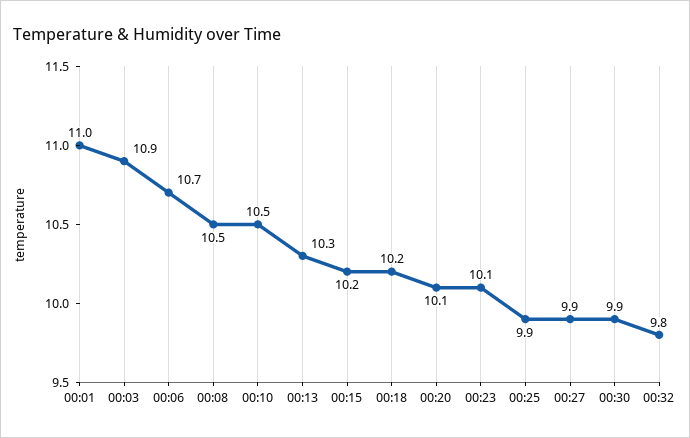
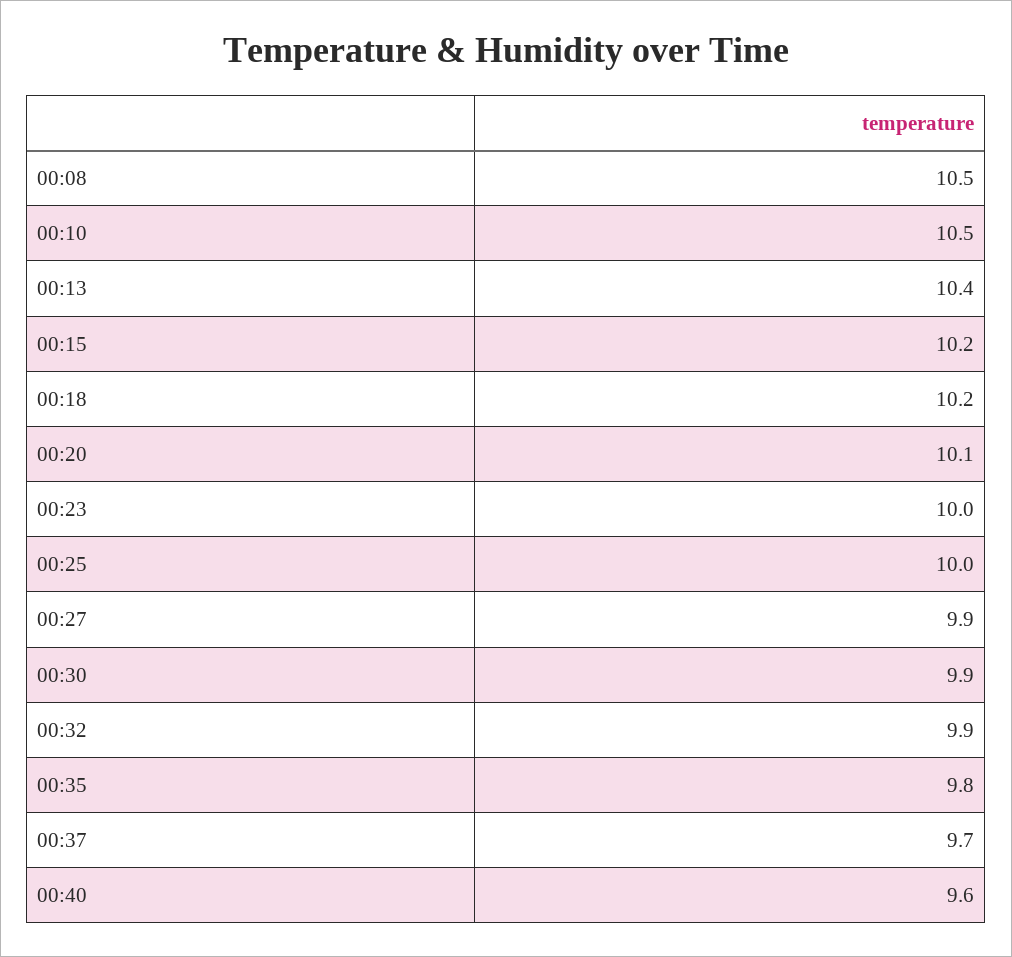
00:01: 11 -> none
00:03: 10.9 -> none
00:06: 10.7 -> none
00:13: 10.3 -> 10.4
00:23: 10.1 -> 10
00:25: 9.9 -> 10
00:32: 9.8 -> 9.9
00:35: none -> 9.8
00:37: none -> 9.7
00:40: none -> 9.6

